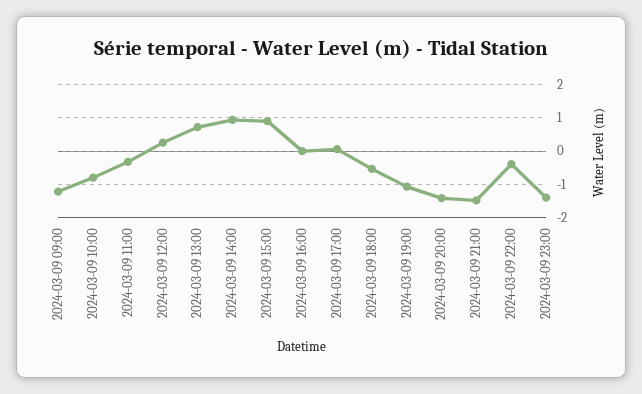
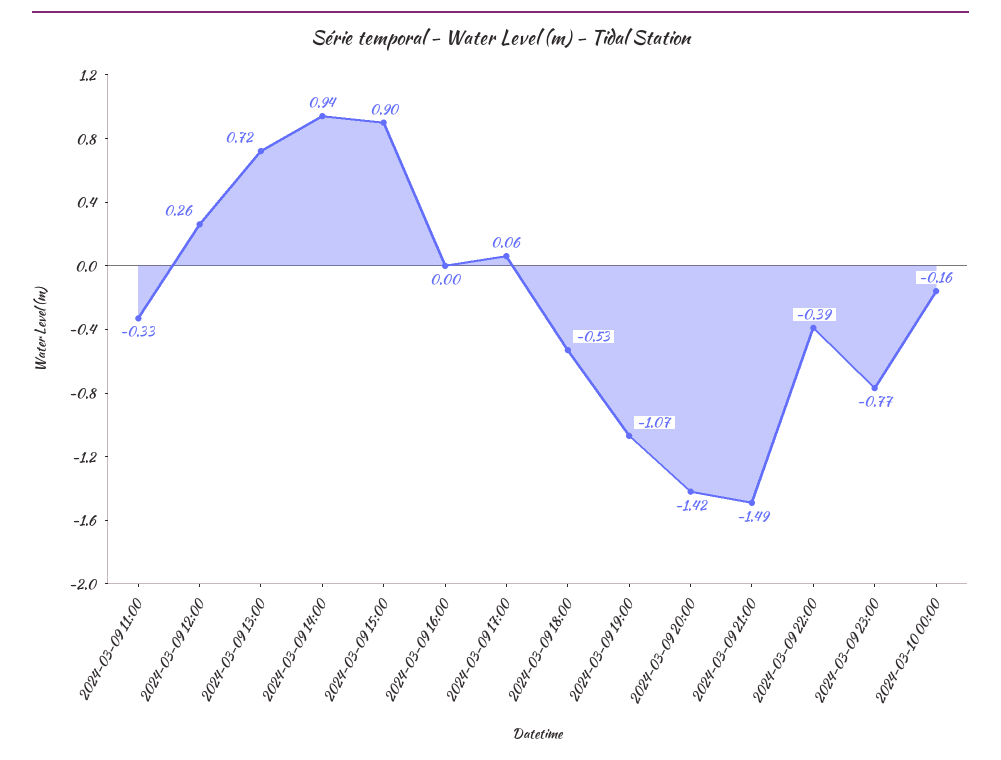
2024-03-09 09:00: -1.2 -> none
2024-03-09 10:00: -0.8 -> none
2024-03-09 23:00: -1.4 -> -0.77
2024-03-10 00:00: none -> -0.16

